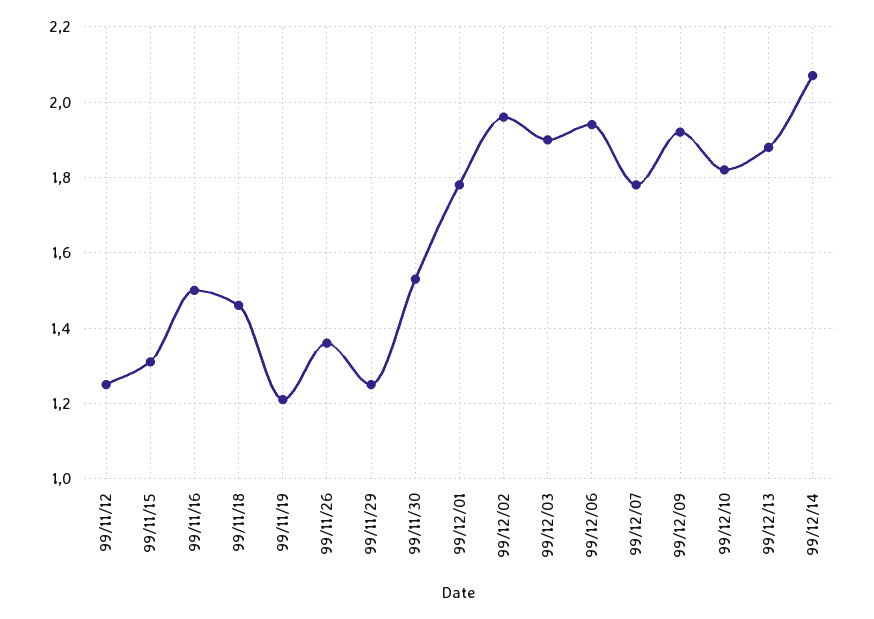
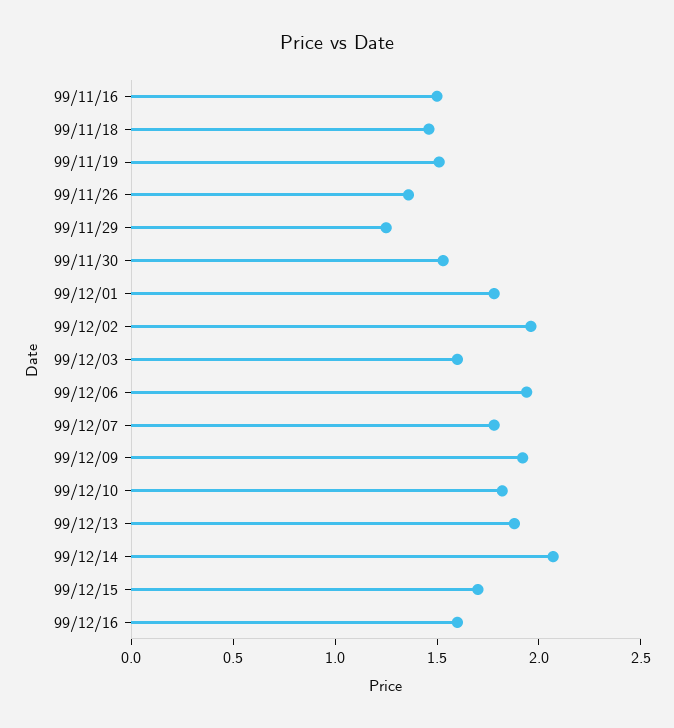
99/11/12: 1.25 -> none
99/11/15: 1.3 -> none
99/11/19: 1.2 -> 1.5
99/12/03: 1.9 -> 1.6
99/12/15: none -> 1.7
99/12/16: none -> 1.6

